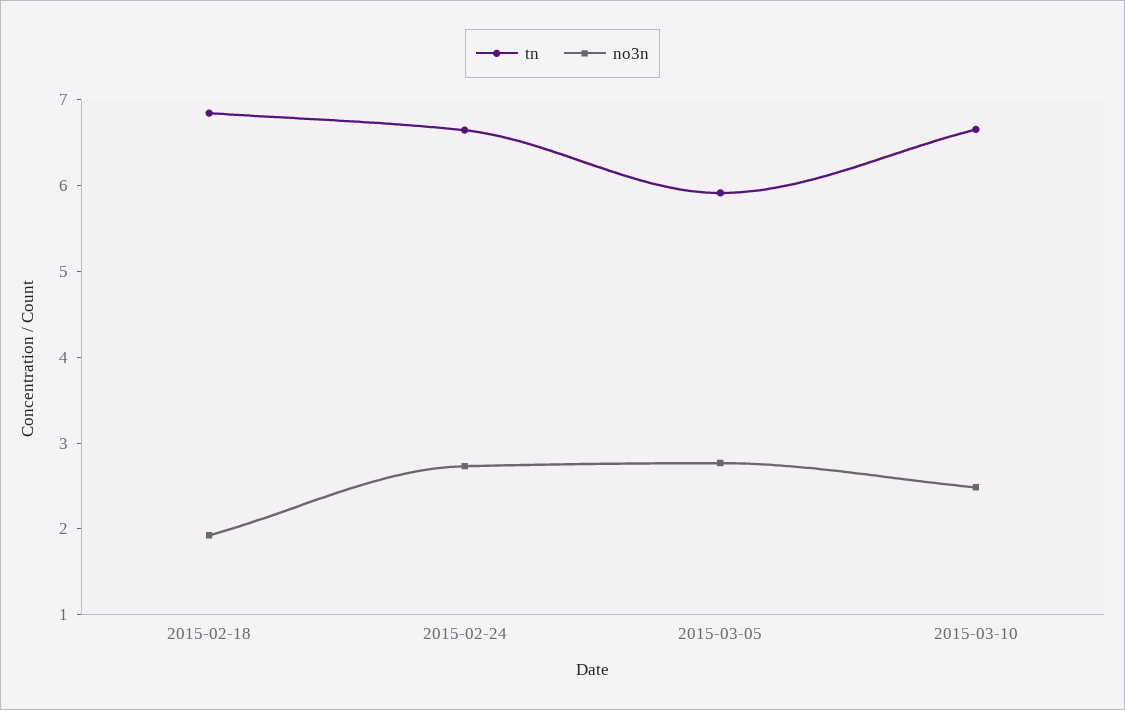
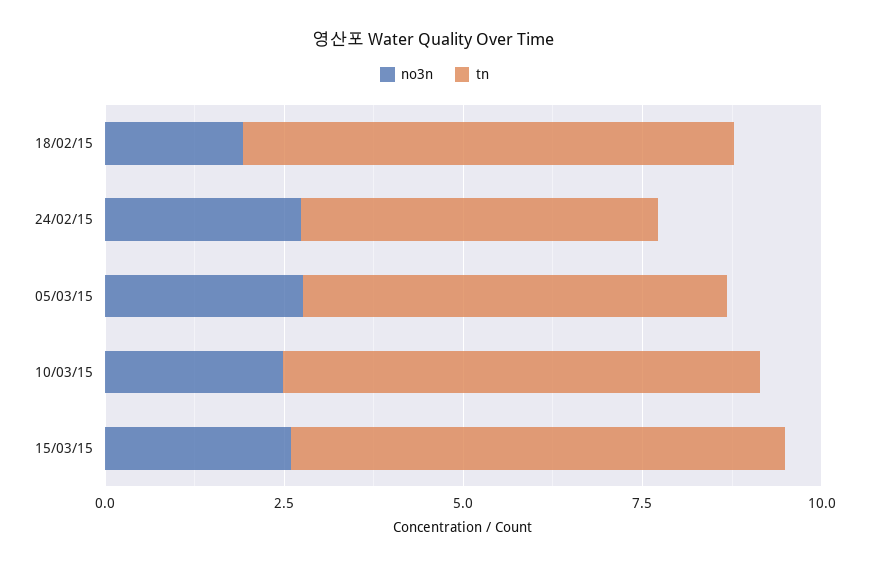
tn, 2015-02-24: 6.6 -> 5
no3n, 15/03/15: none -> 2.5
tn, 15/03/15: none -> 7

